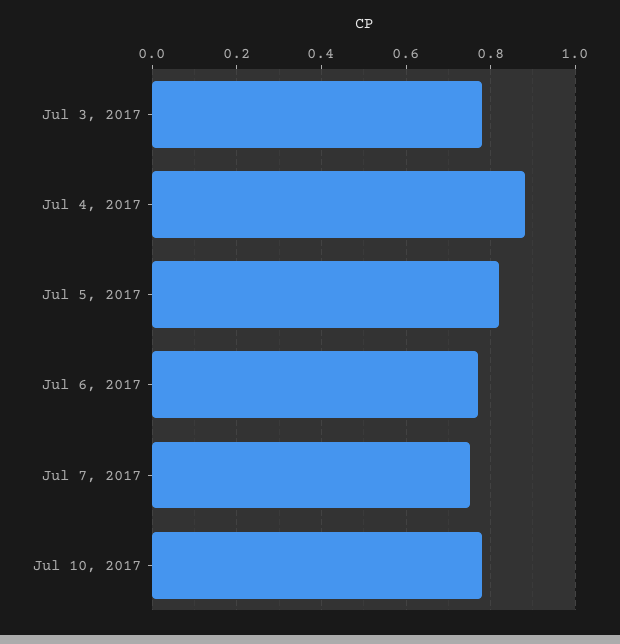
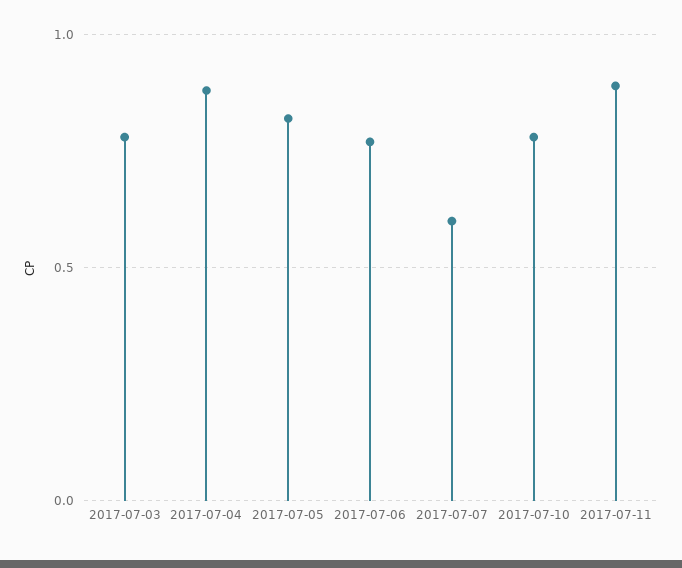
Jul 7, 2017: 0.75 -> 0.6
2017-07-11: none -> 0.9

